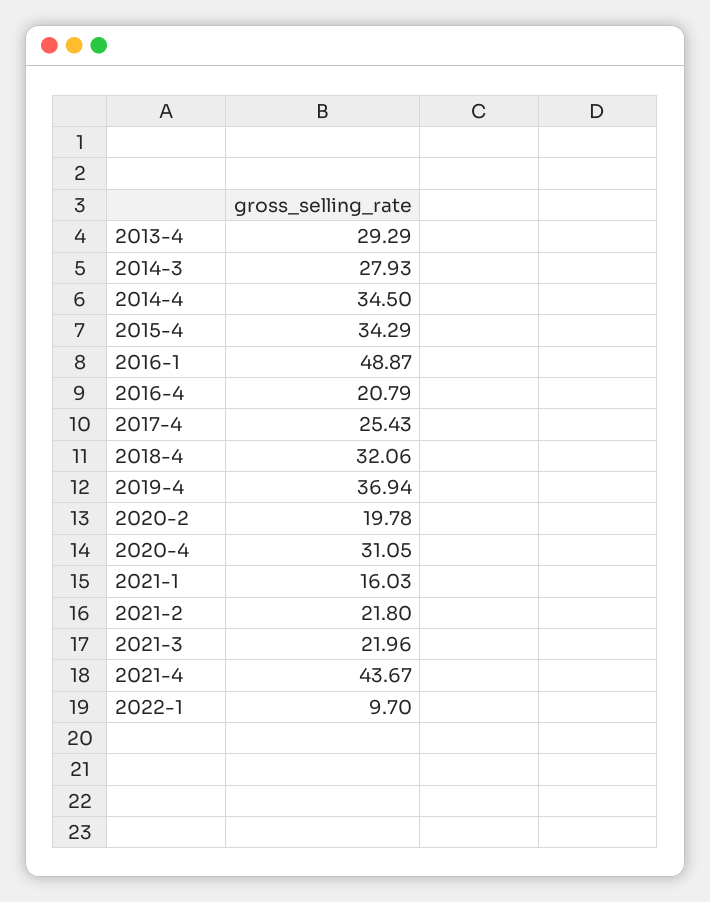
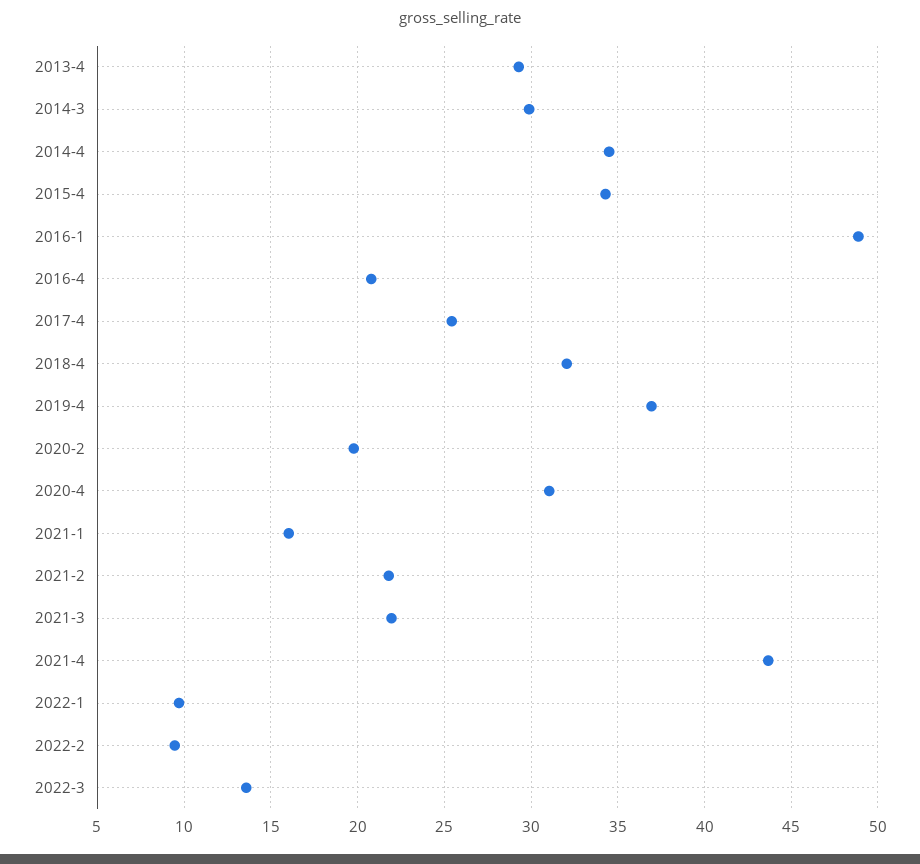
2014-3: 27.93 -> 30
2022-2: none -> 9.5
2022-3: none -> 13.5

